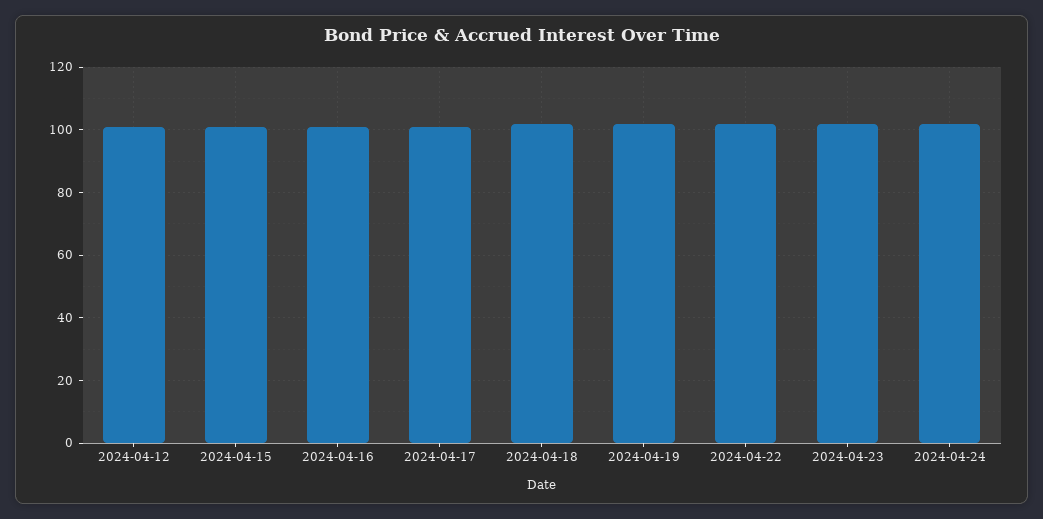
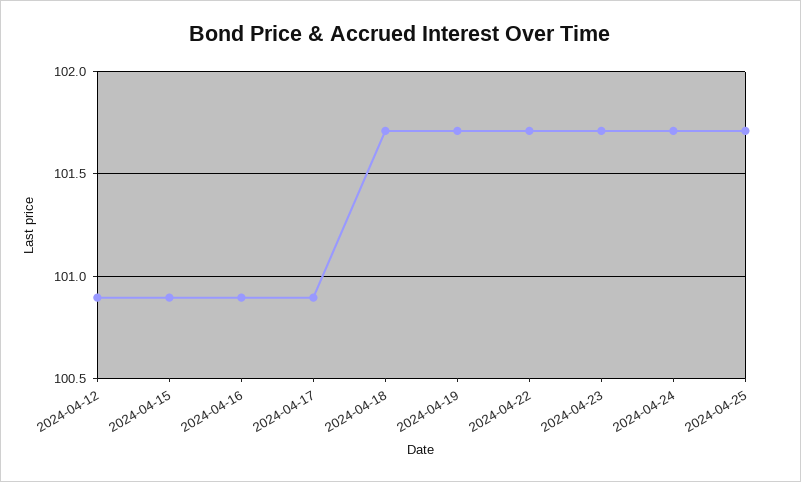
2024-04-25: none -> 101.7

